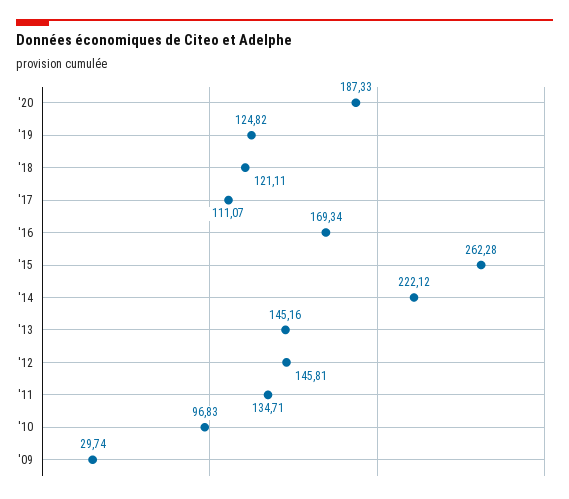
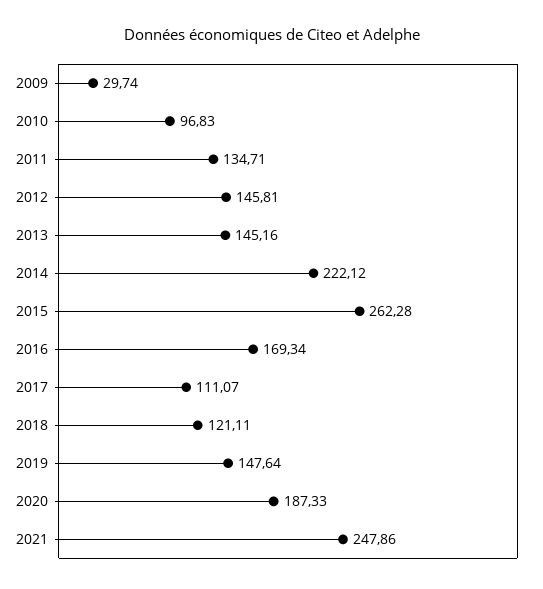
'19: 124.82 -> 147.64
2021: none -> 247.86

